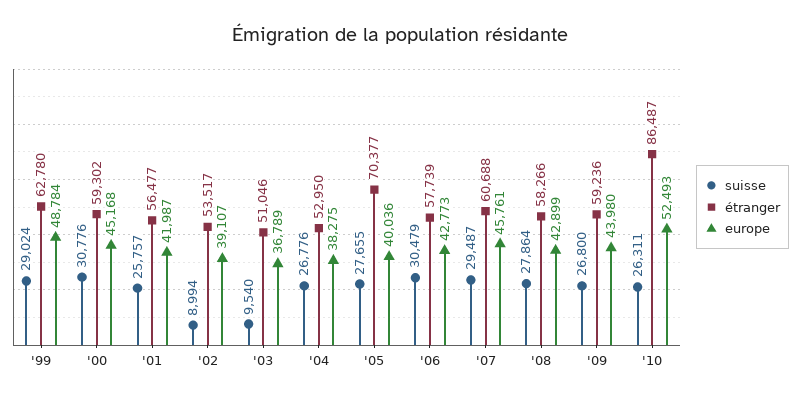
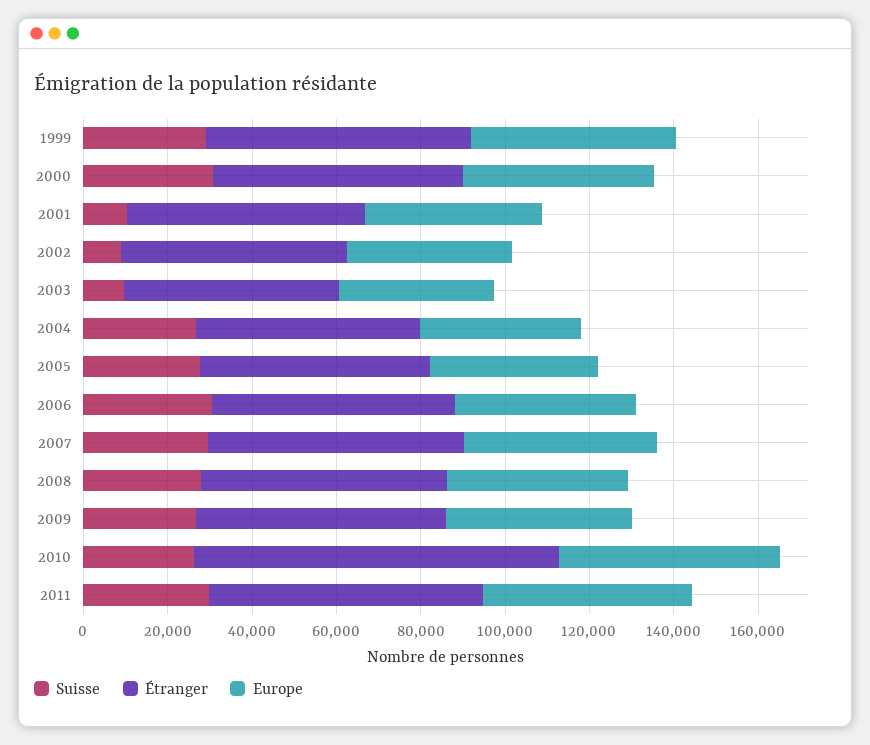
suisse, '01: 25757 -> 10000
étranger, '05: 70377 -> 55000
suisse, 2011: none -> 30000
étranger, 2011: none -> 65000
europe, 2011: none -> 50000

